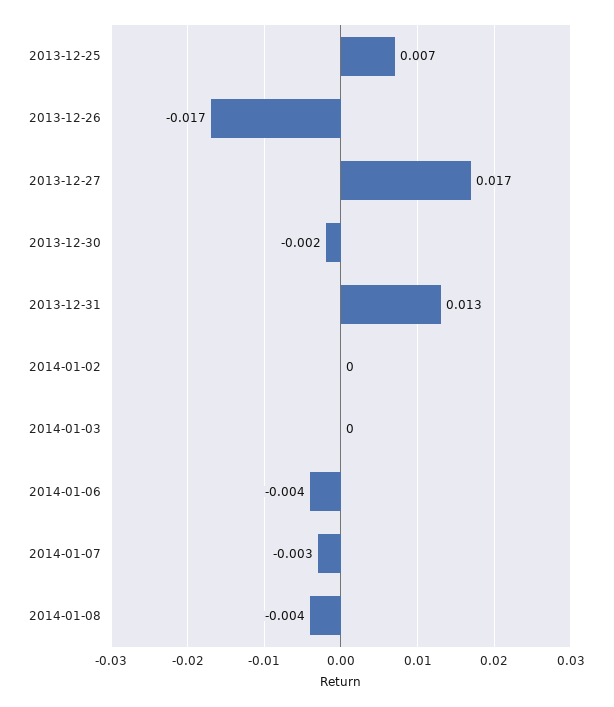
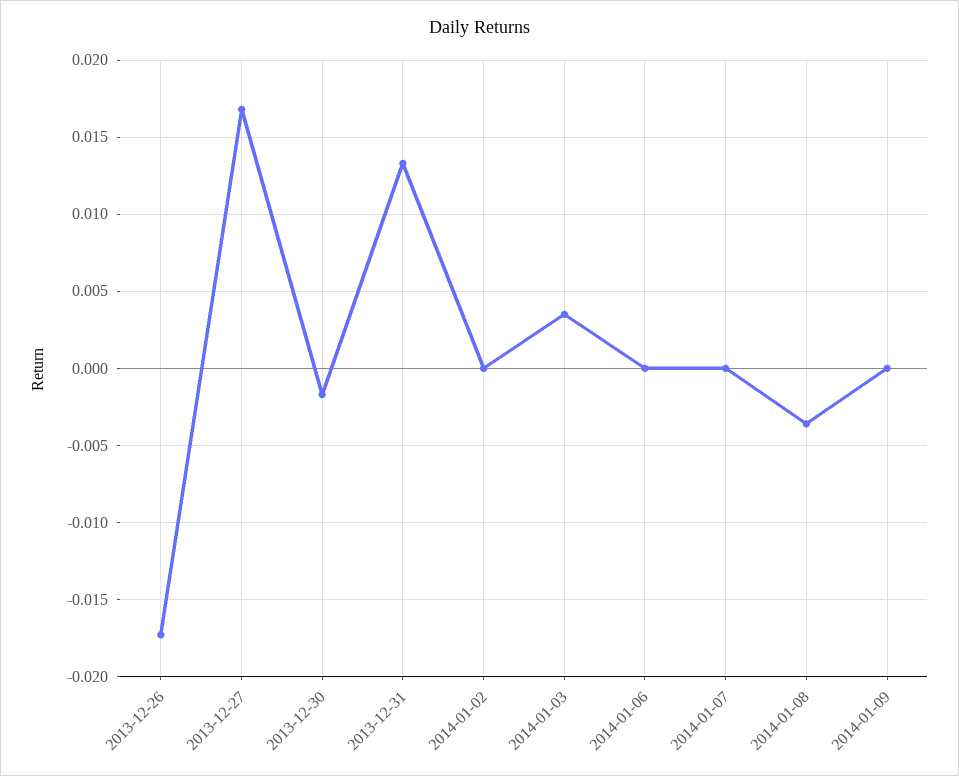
2013-12-25: 0.007 -> none
2014-01-03: 0 -> 0.0035
2014-01-06: -0.004 -> 0
2014-01-07: -0.003 -> 0
2014-01-09: none -> 0

